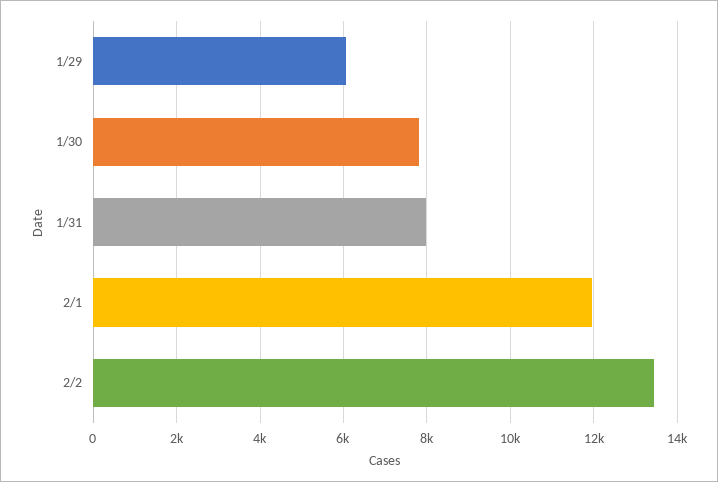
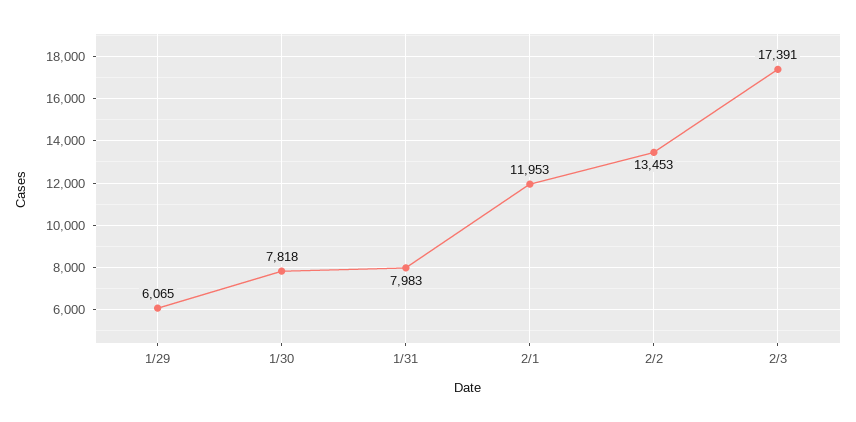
2/3: none -> 17391

